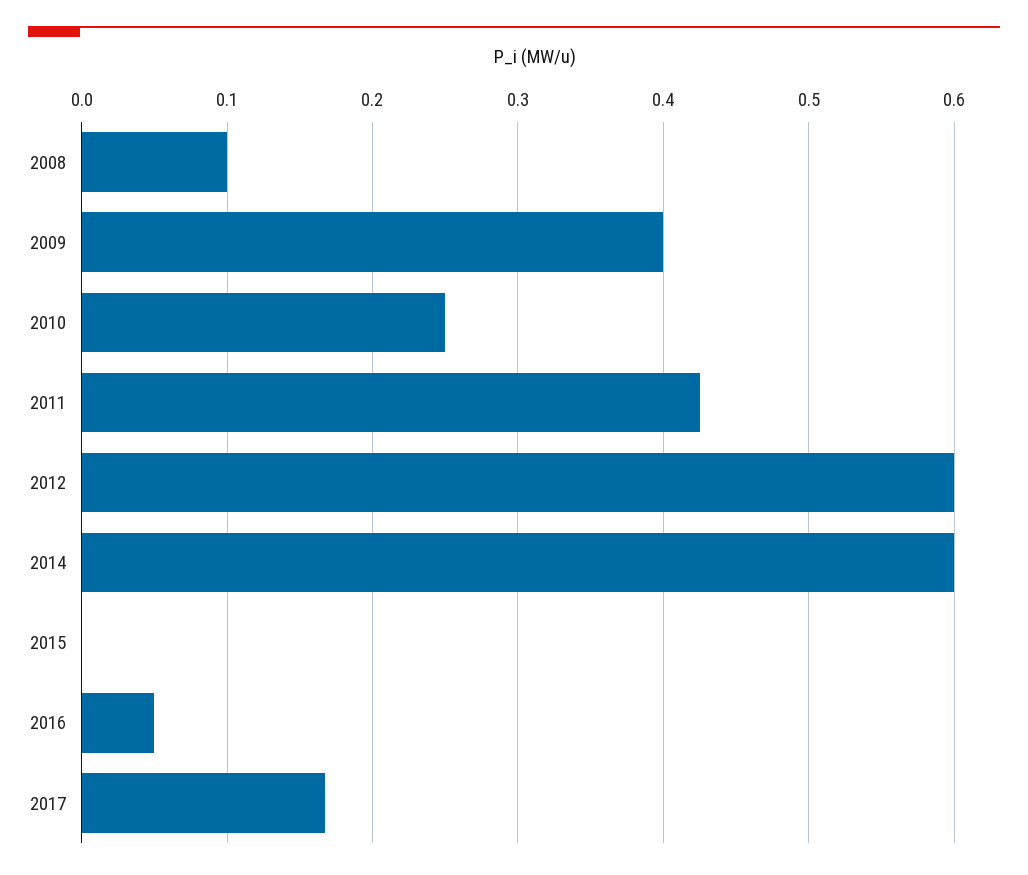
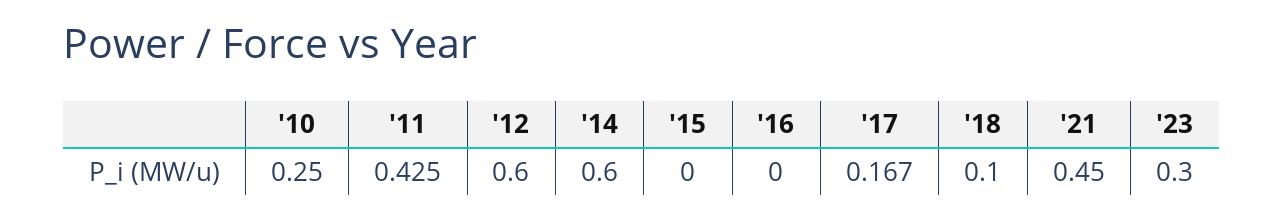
2008: 0.1 -> none
2009: 0.4 -> none
2016: 0.05 -> 0
'18: none -> 0.1
'21: none -> 0.45
'23: none -> 0.3

